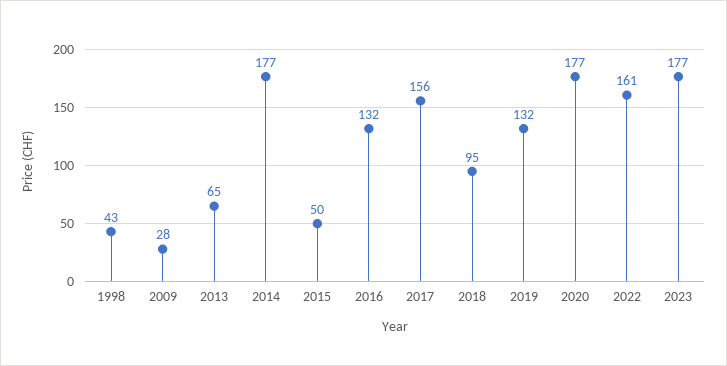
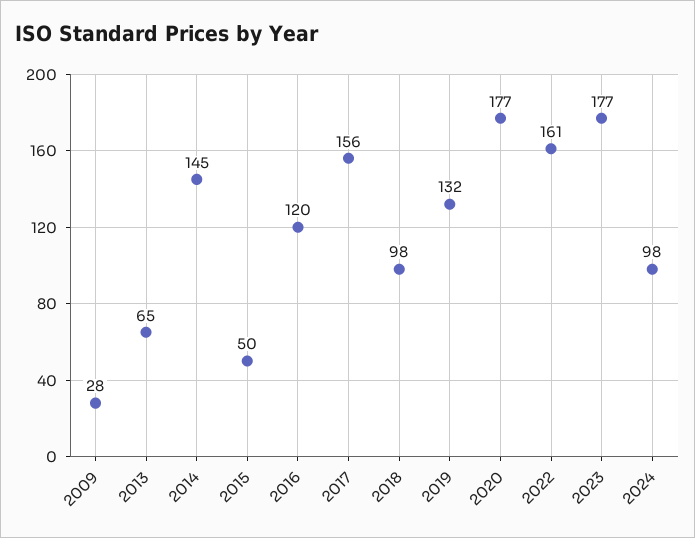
1998: 43 -> none
2014: 177 -> 145
2016: 132 -> 120
2018: 95 -> 98
2024: none -> 98

